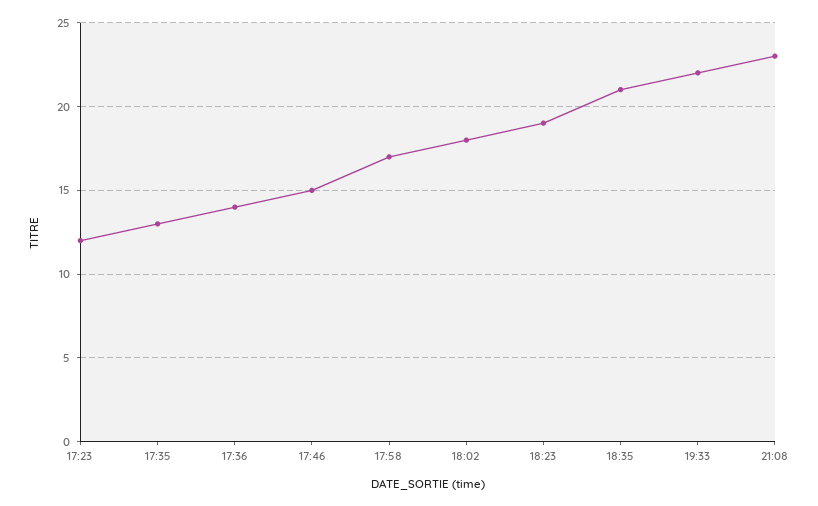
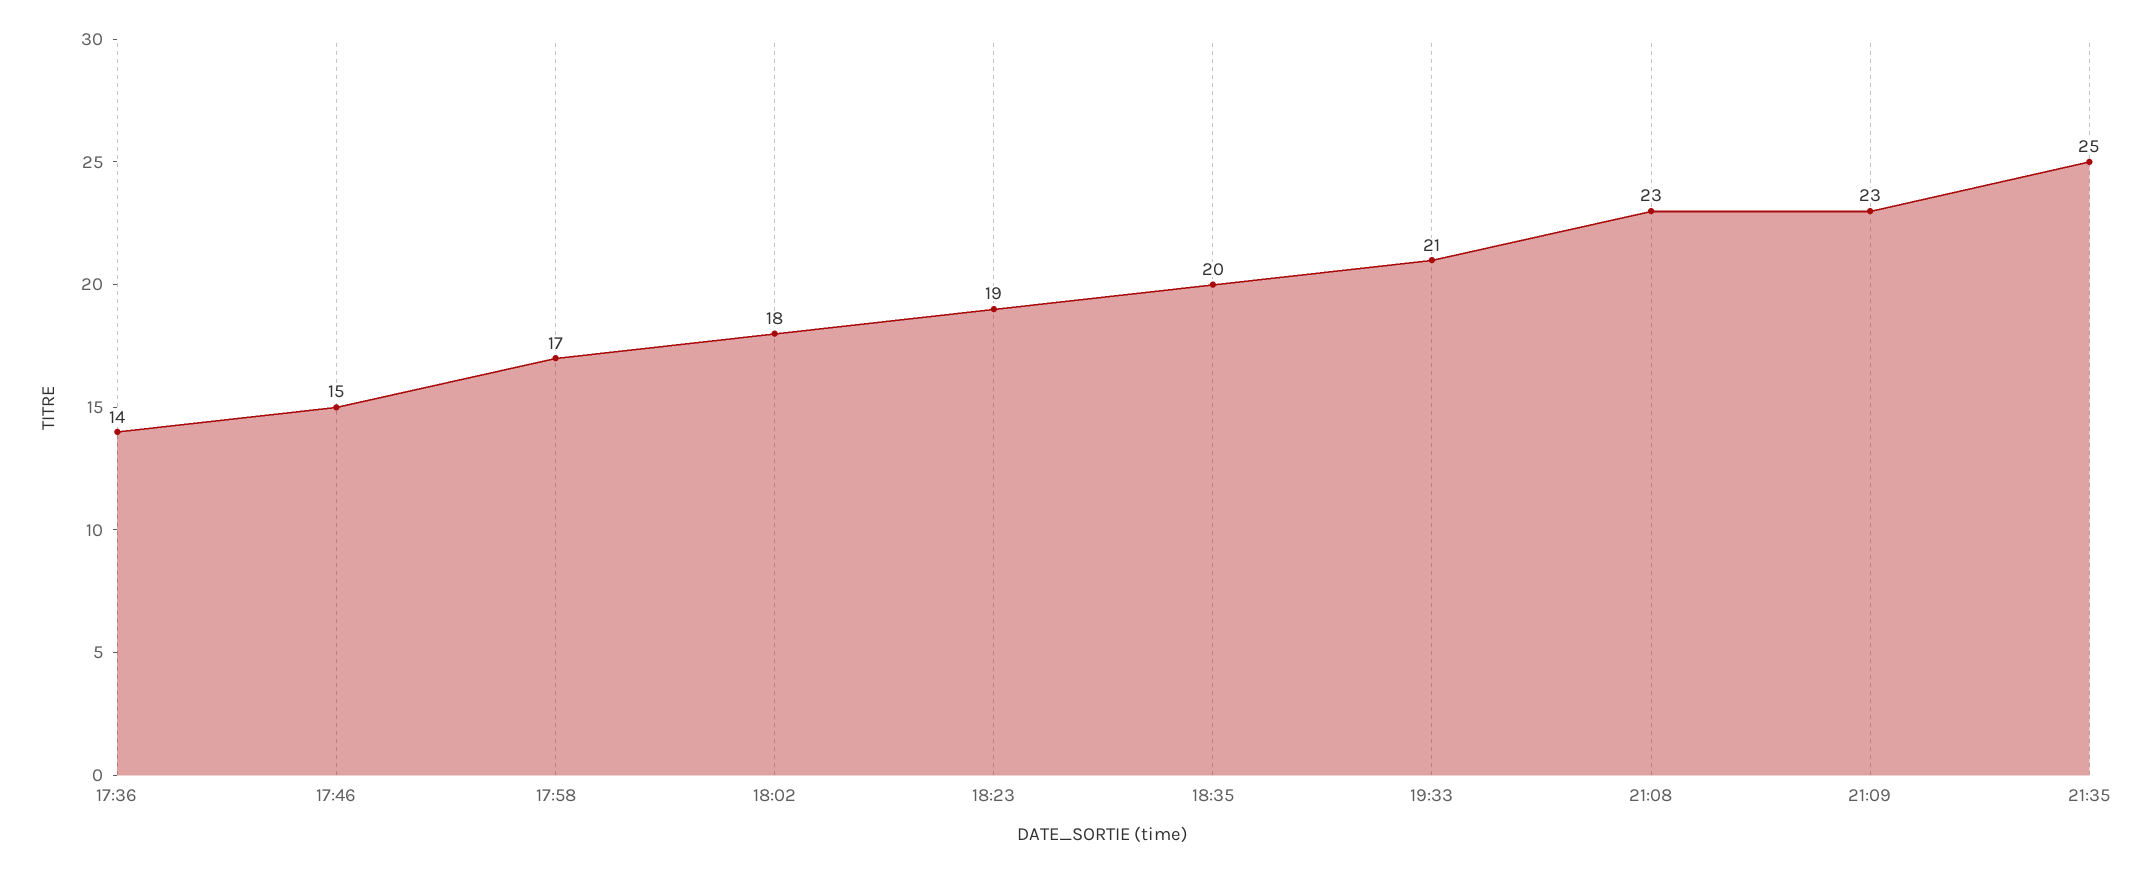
17:23: 12 -> none
17:35: 13 -> none
18:35: 21 -> 20
19:33: 22 -> 21
21:09: none -> 23
21:35: none -> 25

